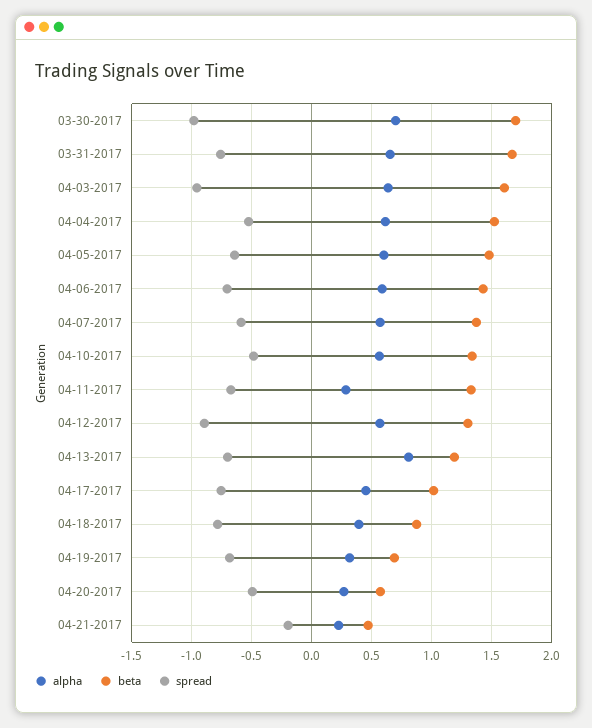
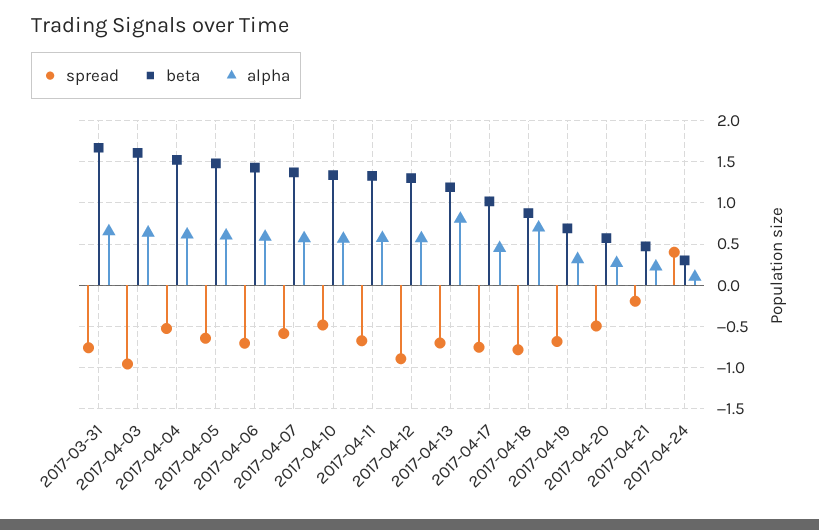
alpha, 03-30-2017: 0.7 -> none
beta, 03-30-2017: 1.7 -> none
spread, 03-30-2017: -1 -> none
alpha, 04-11-2017: 0.3 -> 0.6
alpha, 04-18-2017: 0.4 -> 0.7
spread, 2017-04-24: none -> 0.4
beta, 2017-04-24: none -> 0.3
alpha, 2017-04-24: none -> 0.1

